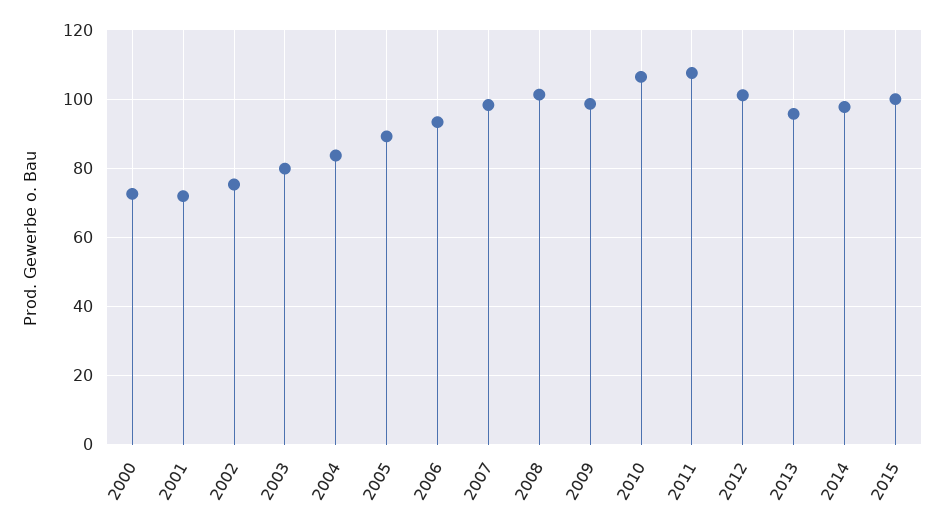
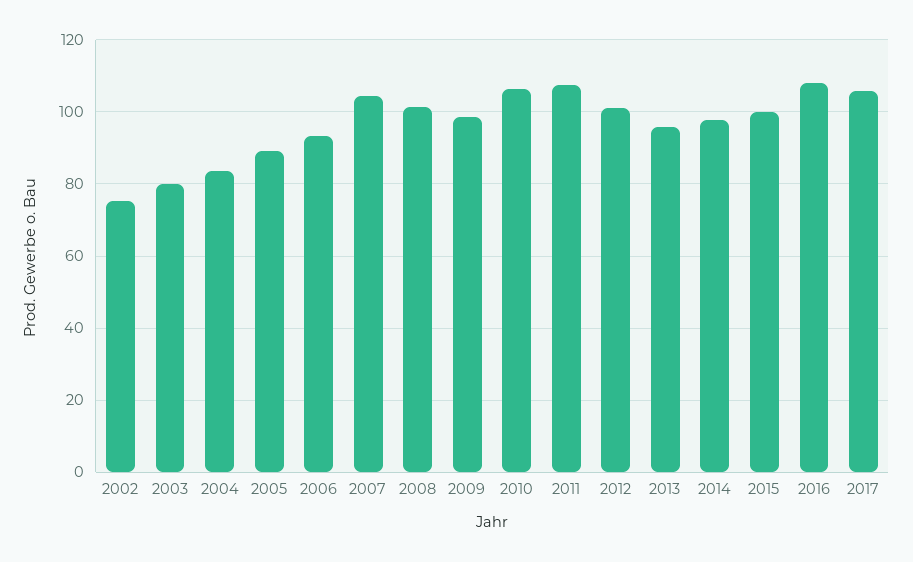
2000: 72 -> none
2001: 72 -> none
2007: 98 -> 104
2016: none -> 108
2017: none -> 106

